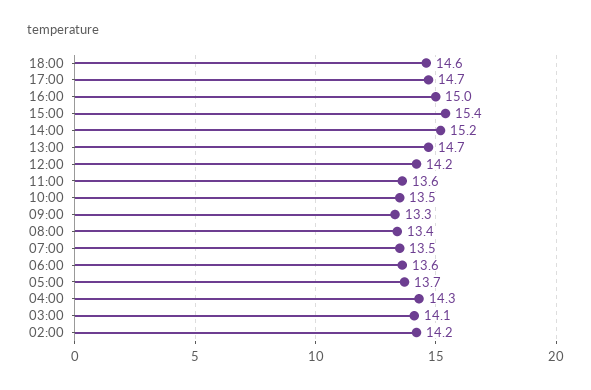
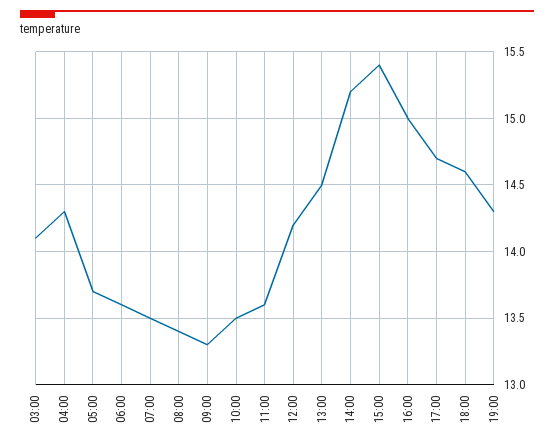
13:00: 14.7 -> 14.5
02:00: 14.2 -> none
19:00: none -> 14.3

